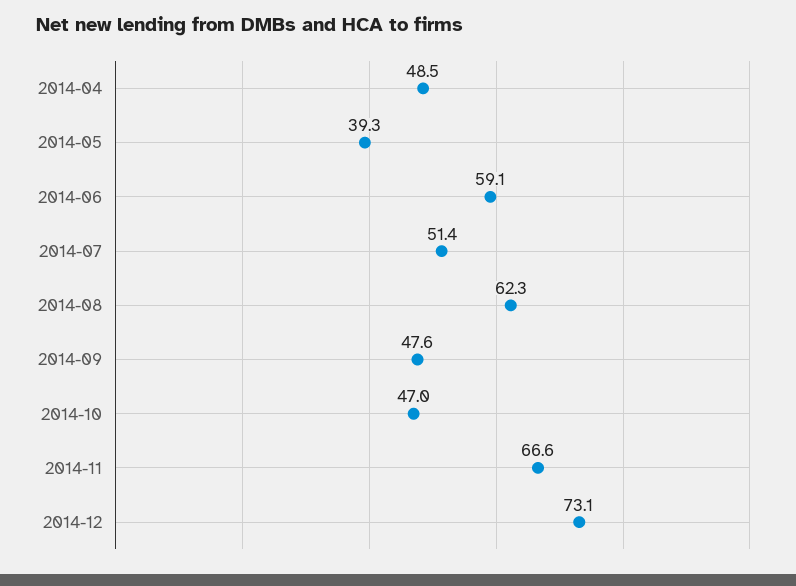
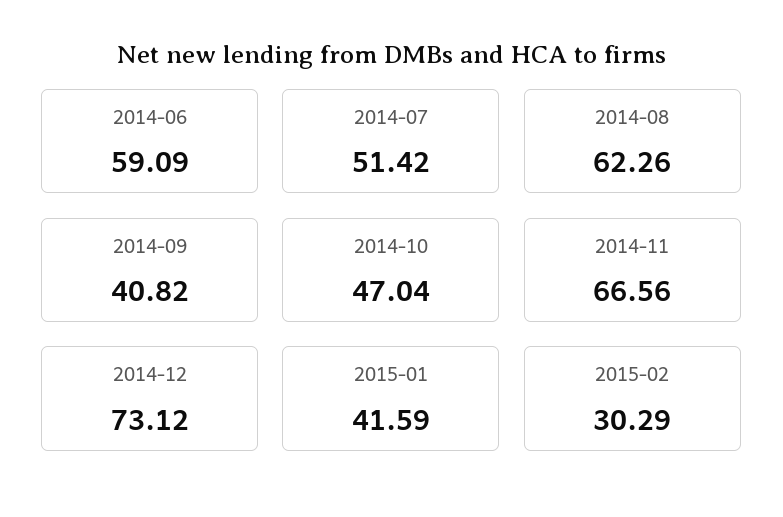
2014-04: 48.5 -> none
2014-05: 39.3 -> none
2014-09: 47.6 -> 40.82
2015-01: none -> 41.59
2015-02: none -> 30.29

